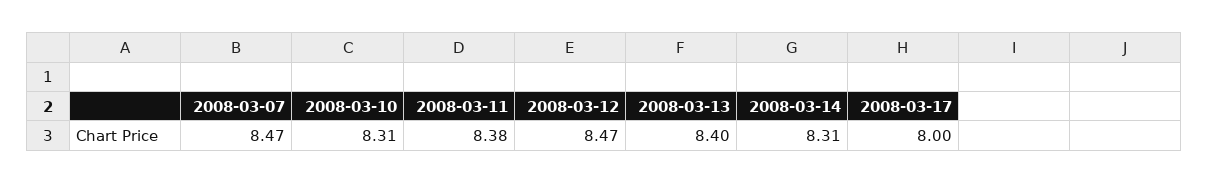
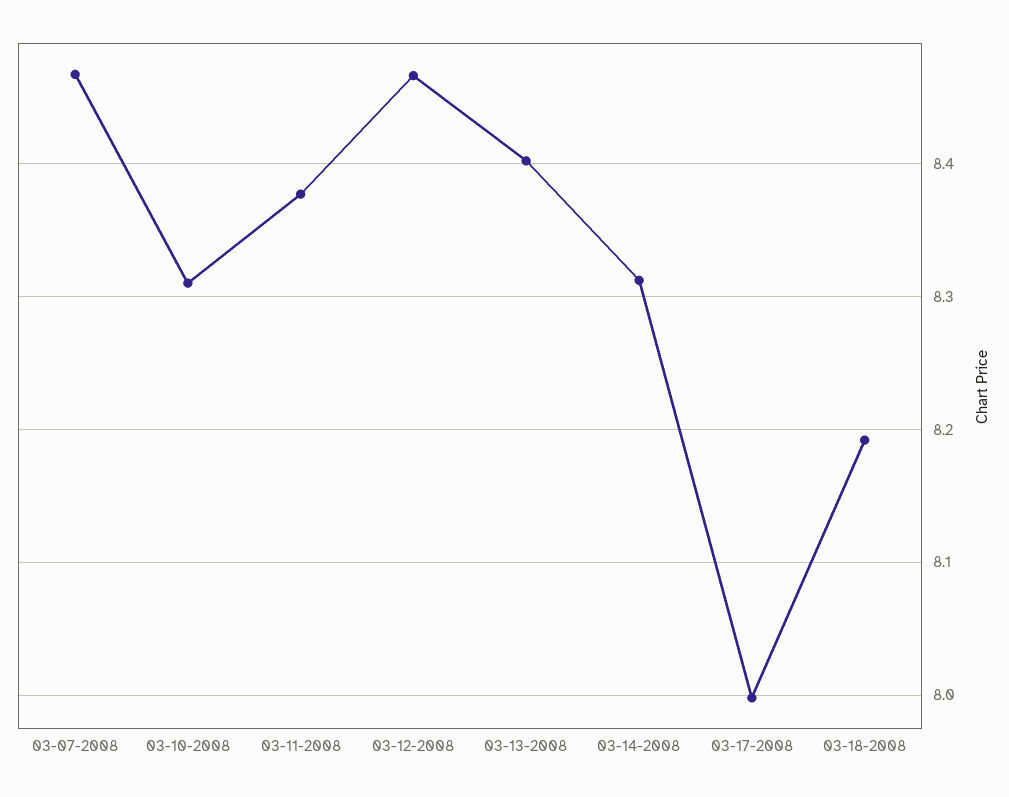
03-18-2008: none -> 8.19

